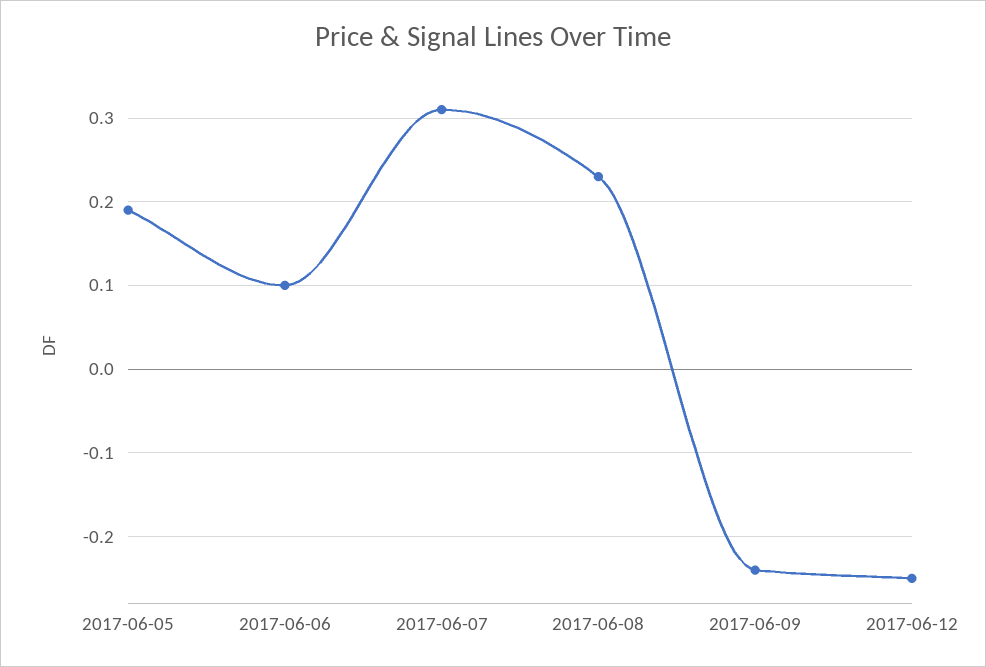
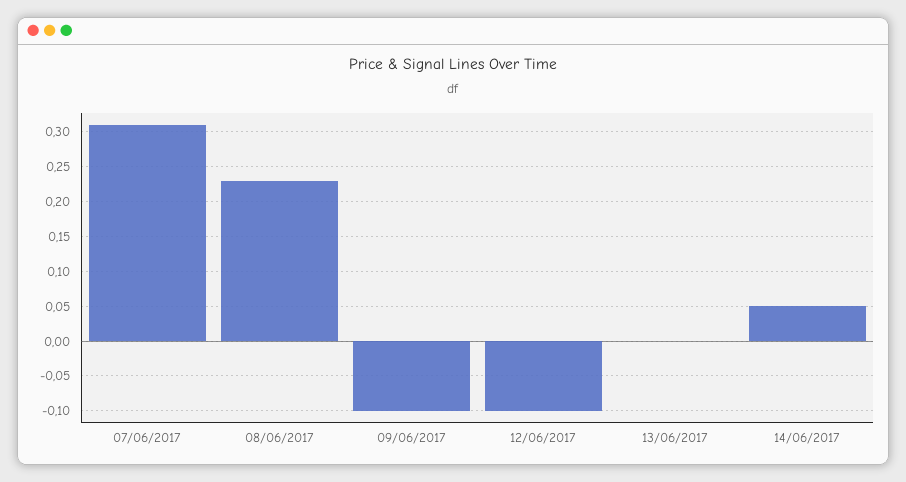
2017-06-05: 0.19 -> none
2017-06-06: 0.1 -> none
2017-06-09: -0.24 -> -0.1
2017-06-12: -0.25 -> -0.1
13/06/2017: none -> 0
14/06/2017: none -> 0.05

